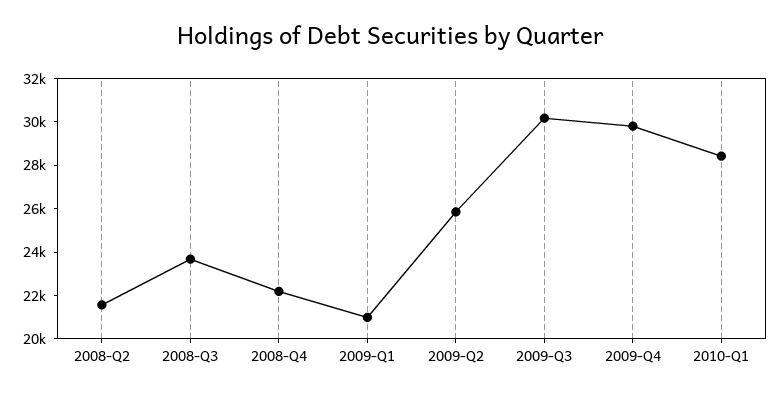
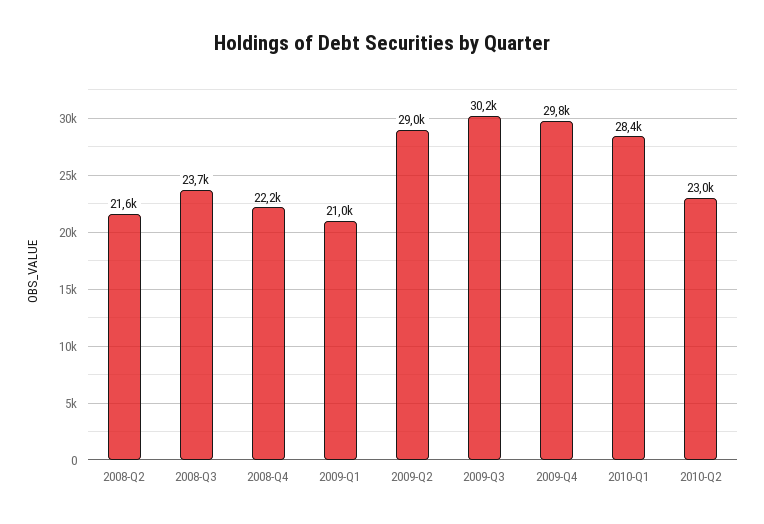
2009-Q2: 26000 -> 29000
2010-Q2: none -> 23000

